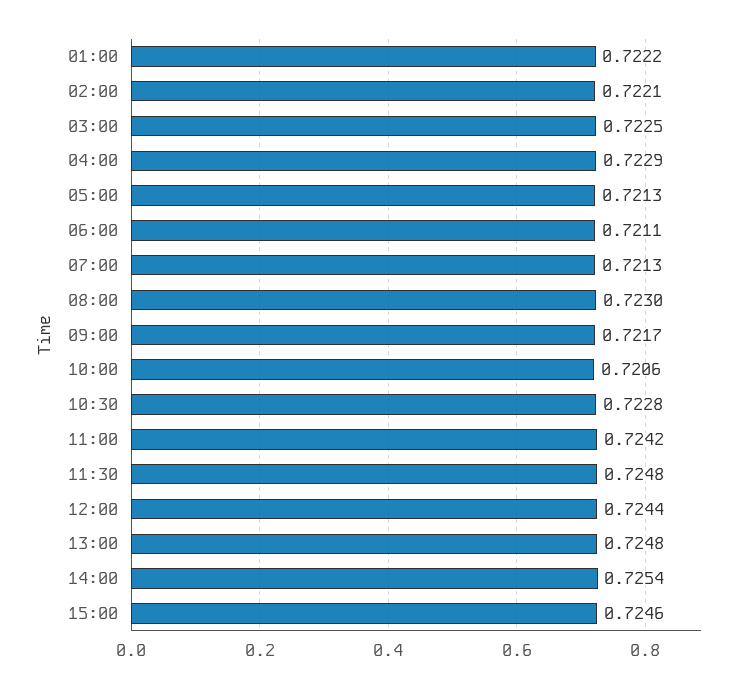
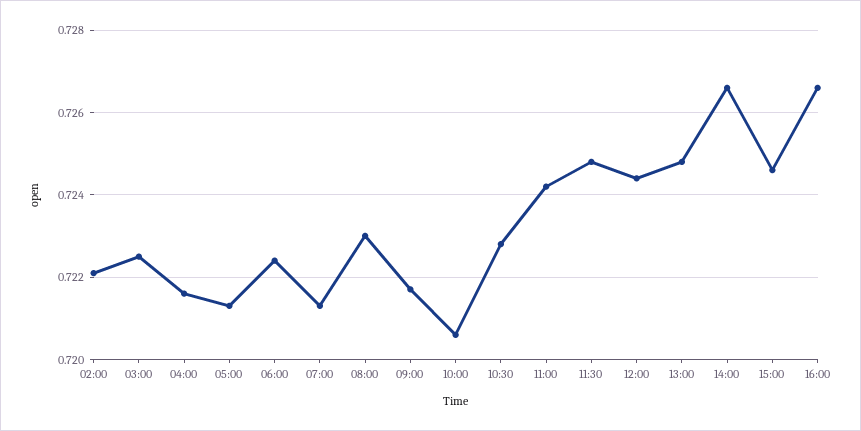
01:00: 0.7222 -> none
04:00: 0.7229 -> 0.7215
06:00: 0.7211 -> 0.7225
14:00: 0.7254 -> 0.7265
16:00: none -> 0.7265

